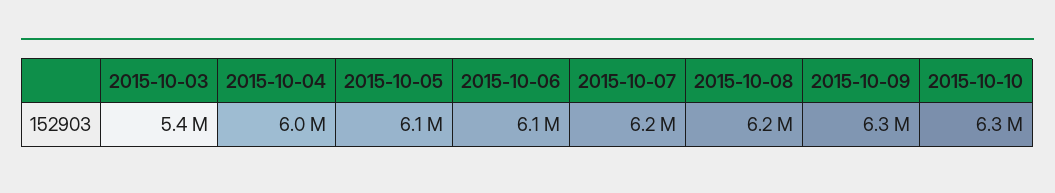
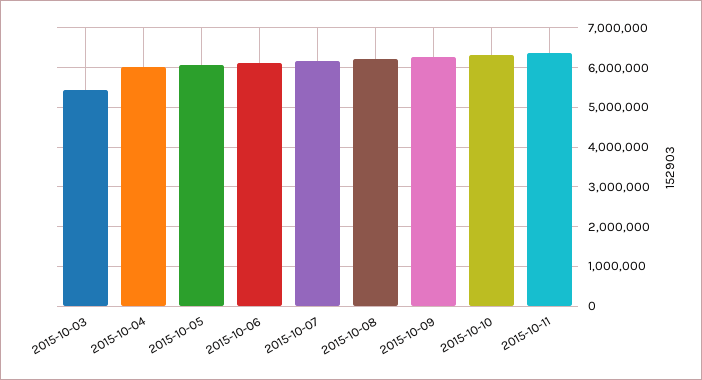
2015-10-11: none -> 6400000

